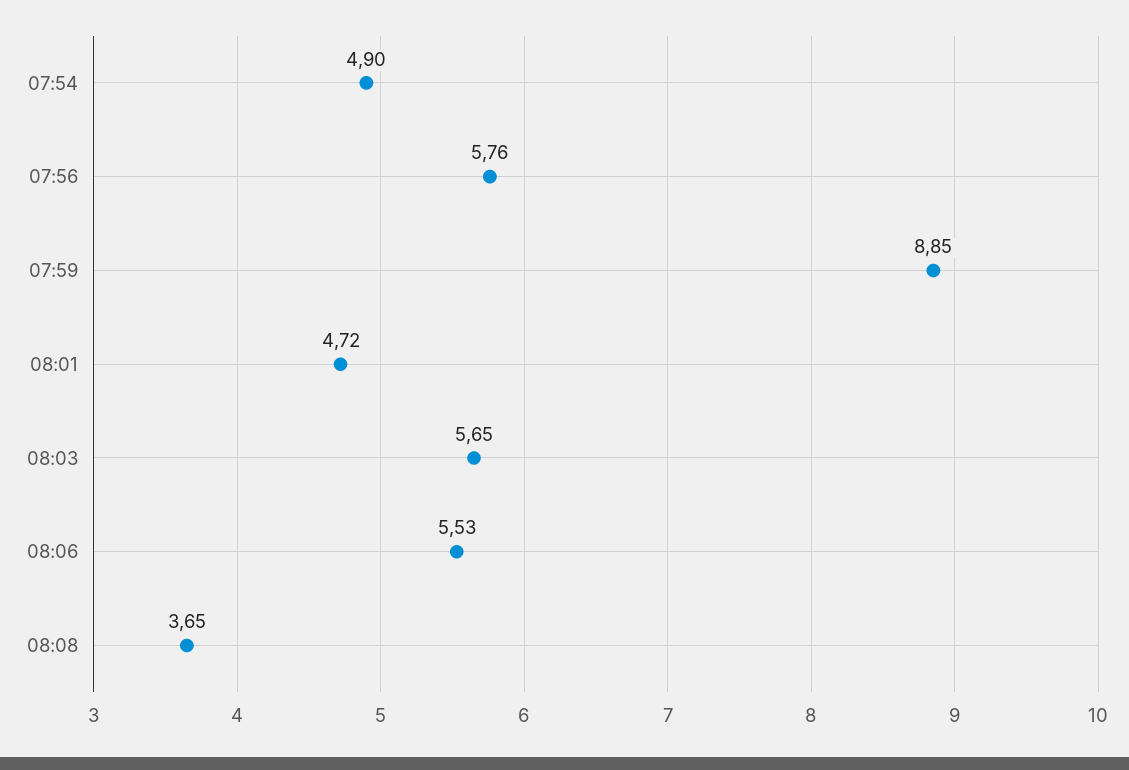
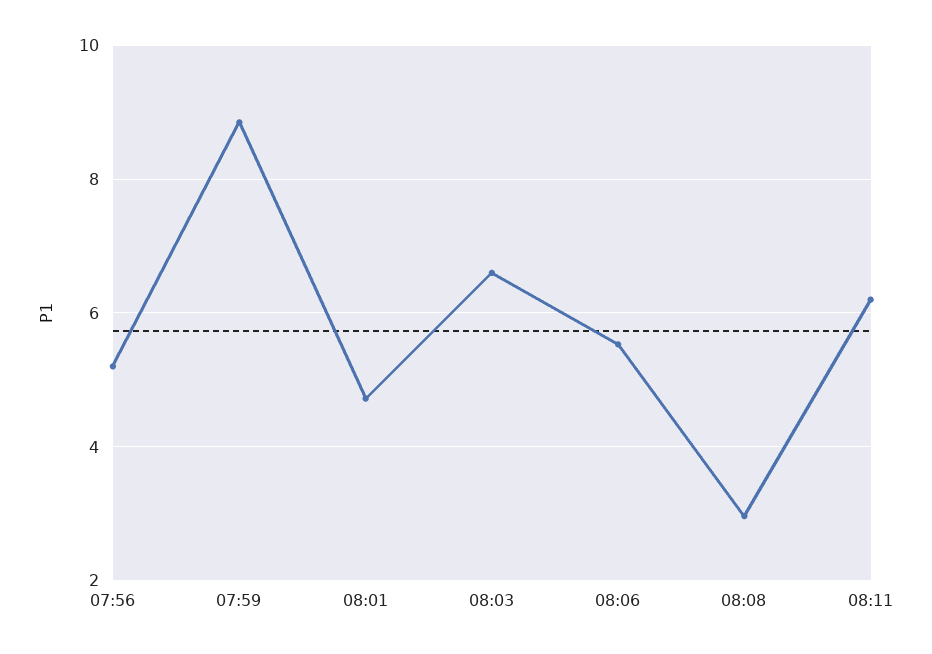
07:54: 4.9 -> none
07:56: 5.76 -> 5.2
08:03: 5.65 -> 6.6
08:08: 3.65 -> 3
08:11: none -> 6.2

